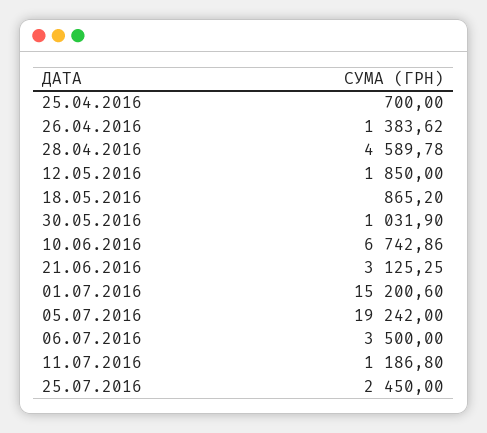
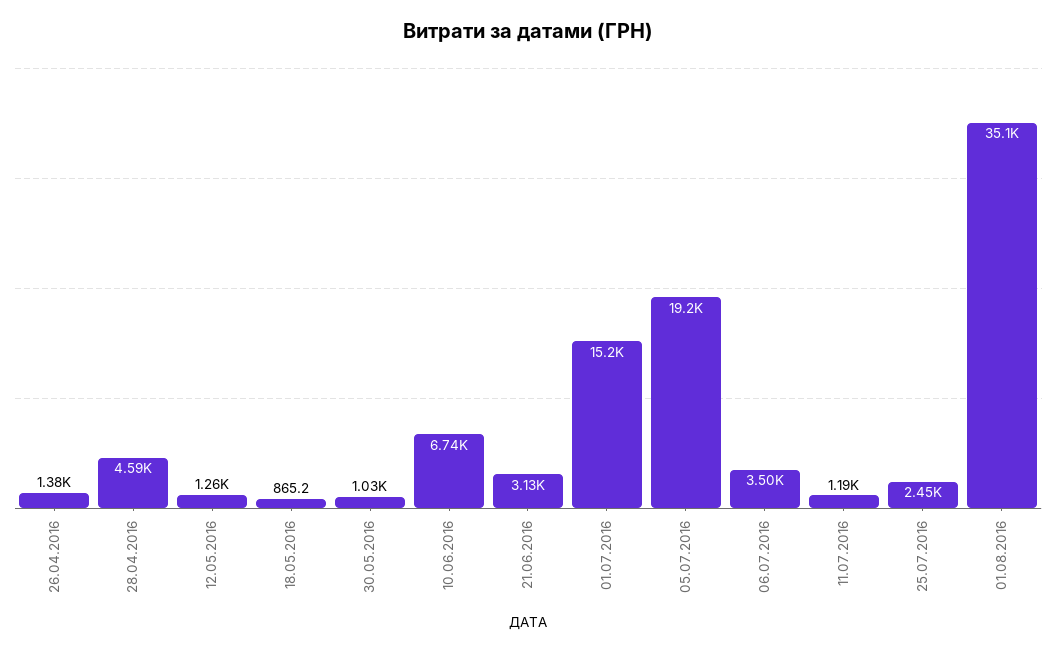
25.04.2016: 700 -> none
12.05.2016: 1850 -> 1260
01.08.2016: none -> 35100

